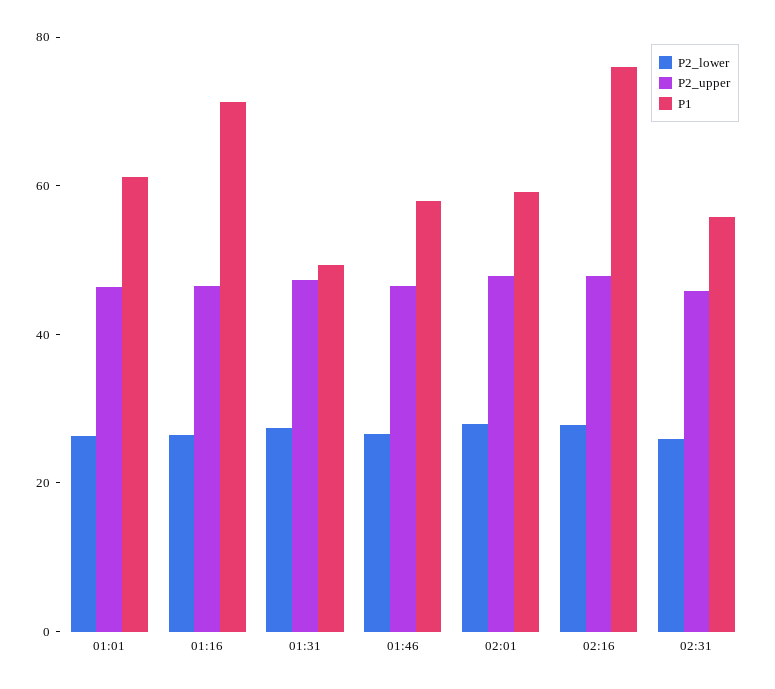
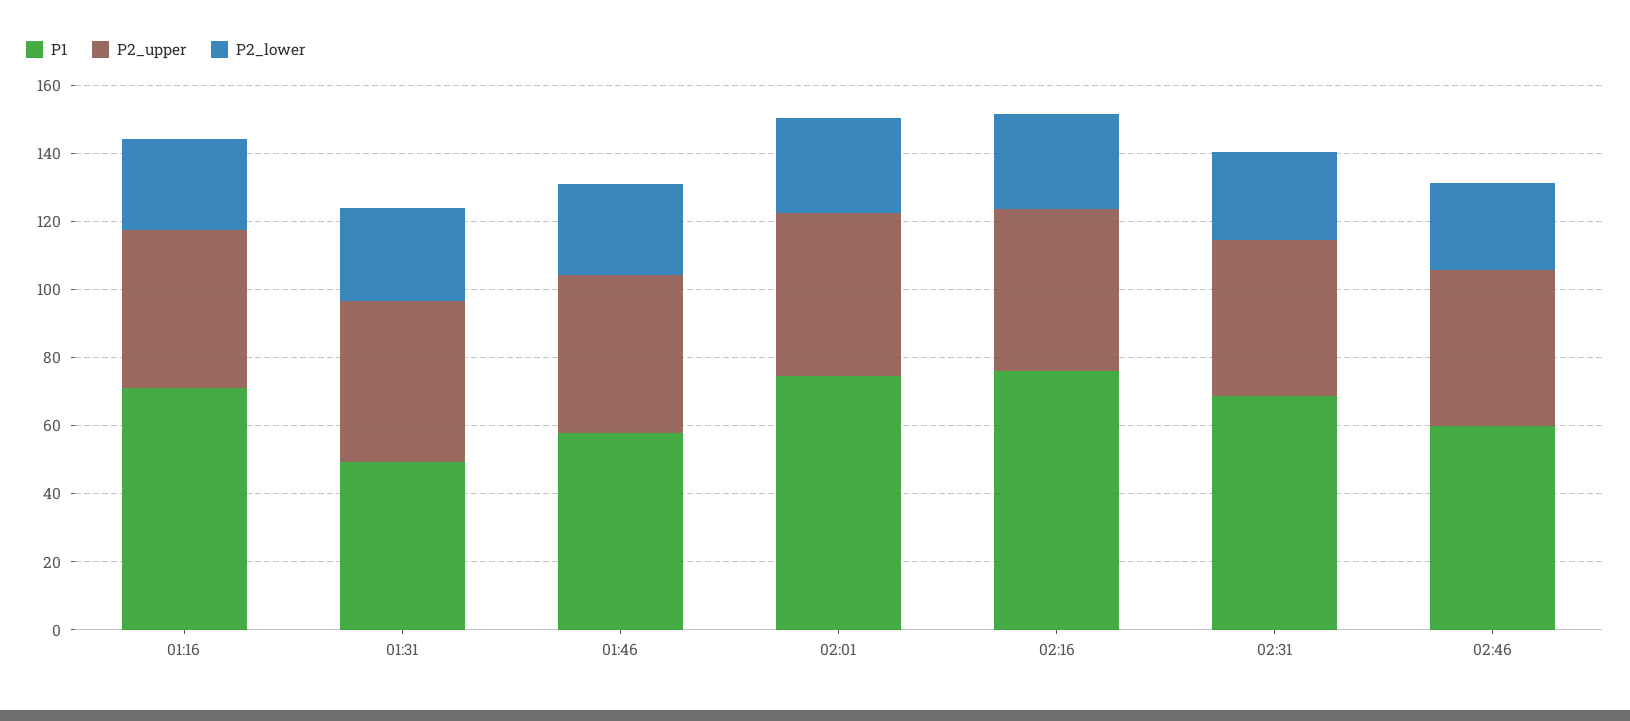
P2_lower, 01:01: 25 -> none
P2_upper, 01:01: 45 -> none
P1, 01:01: 60 -> none
P1, 02:01: 60 -> 75
P1, 02:31: 55 -> 70
P1, 02:46: none -> 60
P2_upper, 02:46: none -> 45
P2_lower, 02:46: none -> 25

